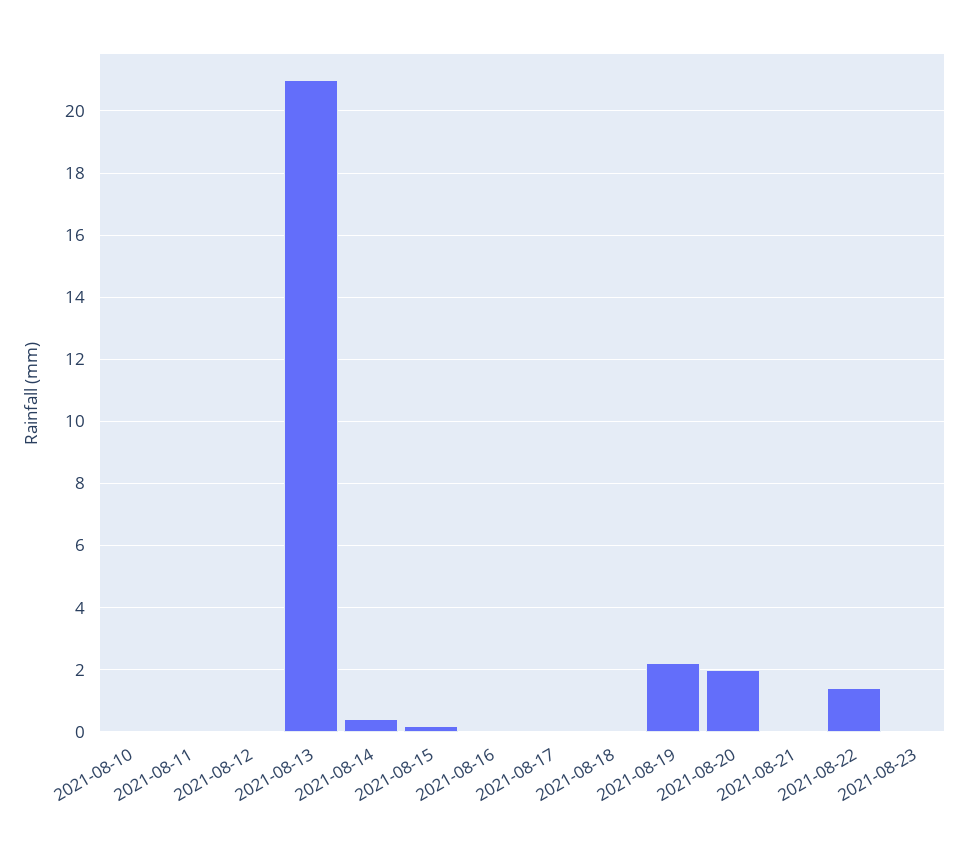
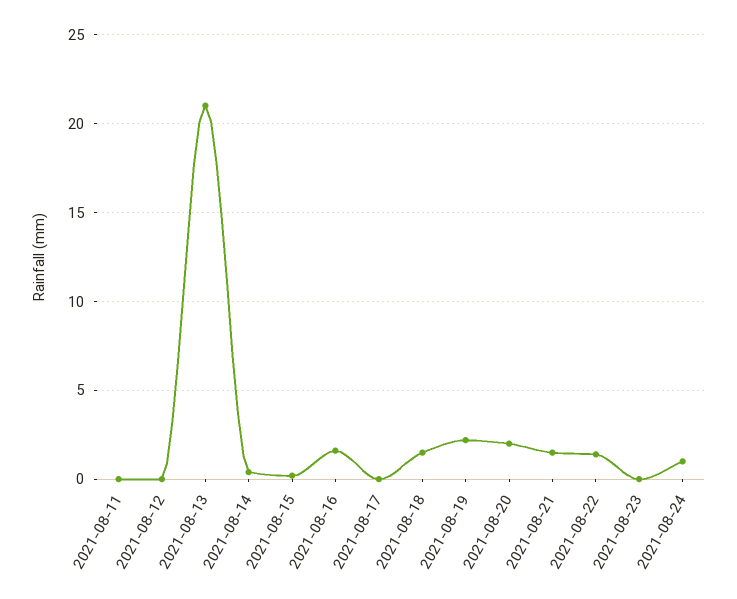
2021-08-10: 0 -> none
2021-08-16: 0 -> 1.5
2021-08-18: 0 -> 1.5
2021-08-21: 0 -> 1.5
2021-08-24: none -> 1

